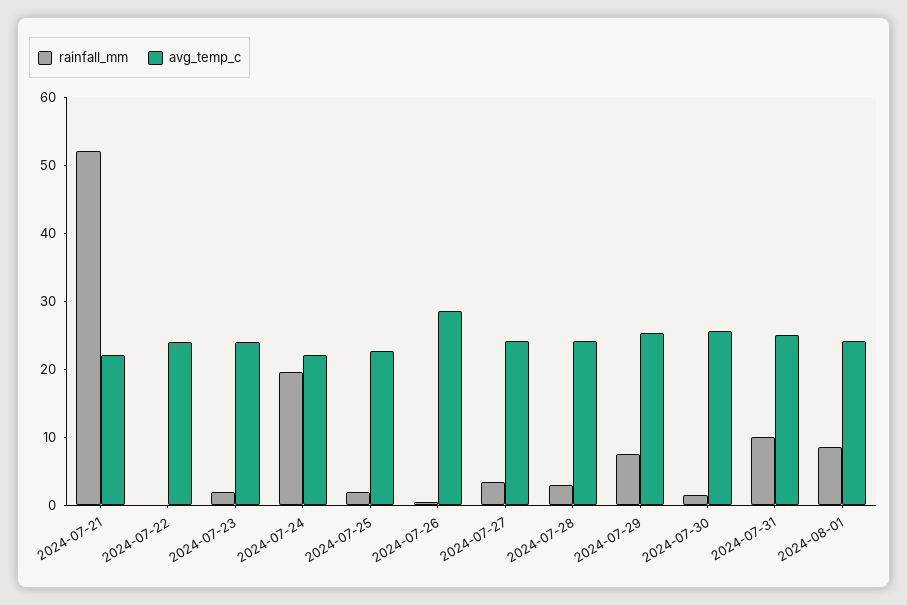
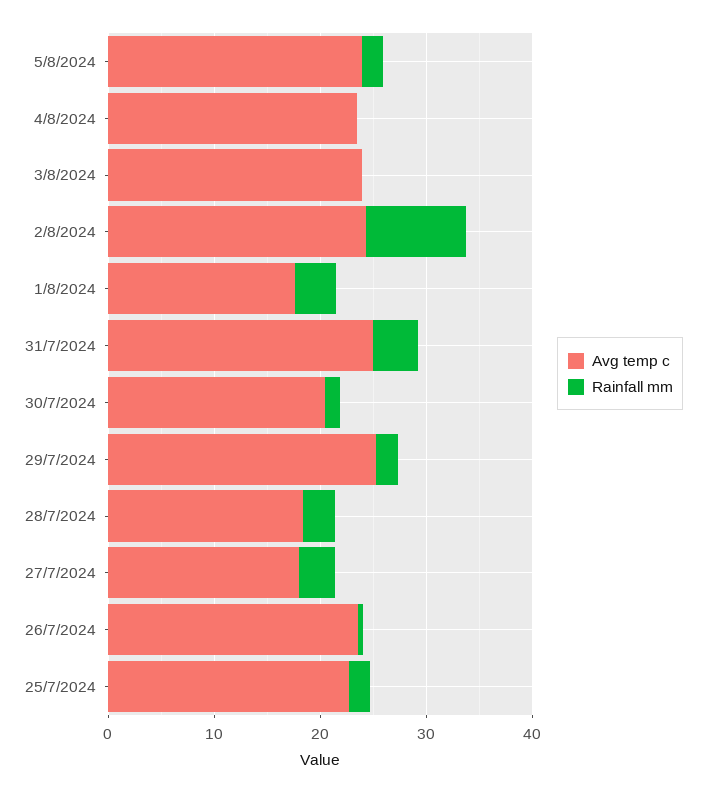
rainfall_mm, 2024-07-21: 52 -> none
avg_temp_c, 2024-07-21: 22 -> none
rainfall_mm, 2024-07-22: 0 -> none
avg_temp_c, 2024-07-22: 24 -> none
rainfall_mm, 2024-07-23: 2 -> none
avg_temp_c, 2024-07-23: 24 -> none
rainfall_mm, 2024-07-24: 20 -> none
avg_temp_c, 2024-07-24: 22 -> none
avg_temp_c, 2024-07-26: 28 -> 24
avg_temp_c, 2024-07-27: 24 -> 18
avg_temp_c, 2024-07-28: 24 -> 18
rainfall_mm, 2024-07-29: 8 -> 2
avg_temp_c, 2024-07-30: 26 -> 20
rainfall_mm, 2024-07-31: 10 -> 4
rainfall_mm, 2024-08-01: 8 -> 4
avg_temp_c, 2024-08-01: 24 -> 18
avg_temp_c, 5/8/2024: none -> 24
rainfall_mm, 5/8/2024: none -> 2
avg_temp_c, 4/8/2024: none -> 24
rainfall_mm, 4/8/2024: none -> 0
avg_temp_c, 3/8/2024: none -> 24
rainfall_mm, 3/8/2024: none -> 0
avg_temp_c, 2/8/2024: none -> 24
rainfall_mm, 2/8/2024: none -> 10

